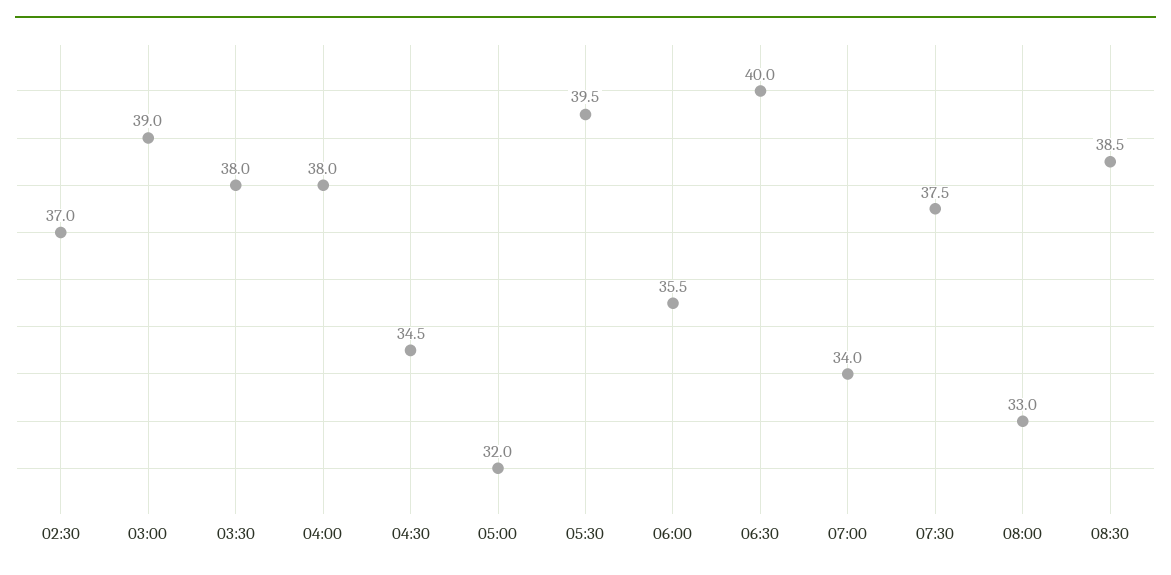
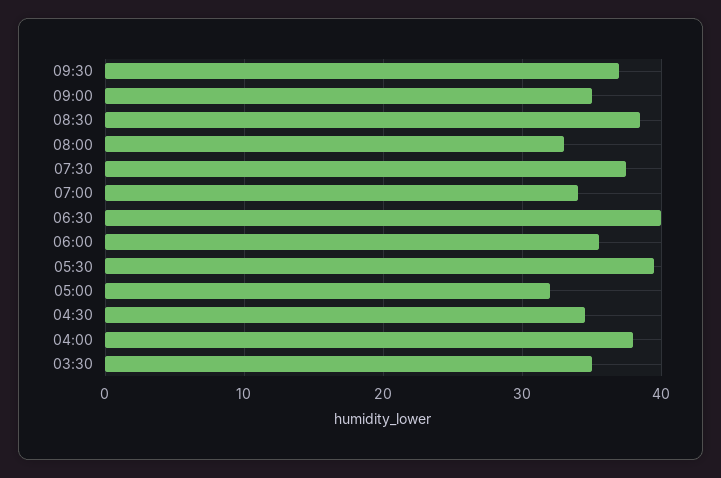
02:30: 37 -> none
03:00: 39 -> none
03:30: 38 -> 35
09:30: none -> 37
09:00: none -> 35

